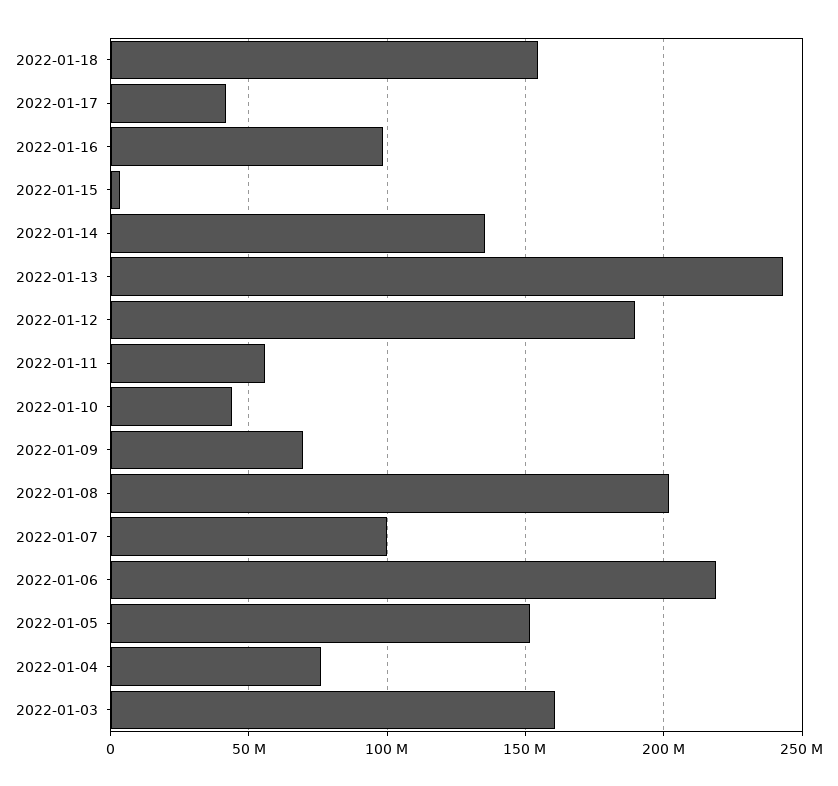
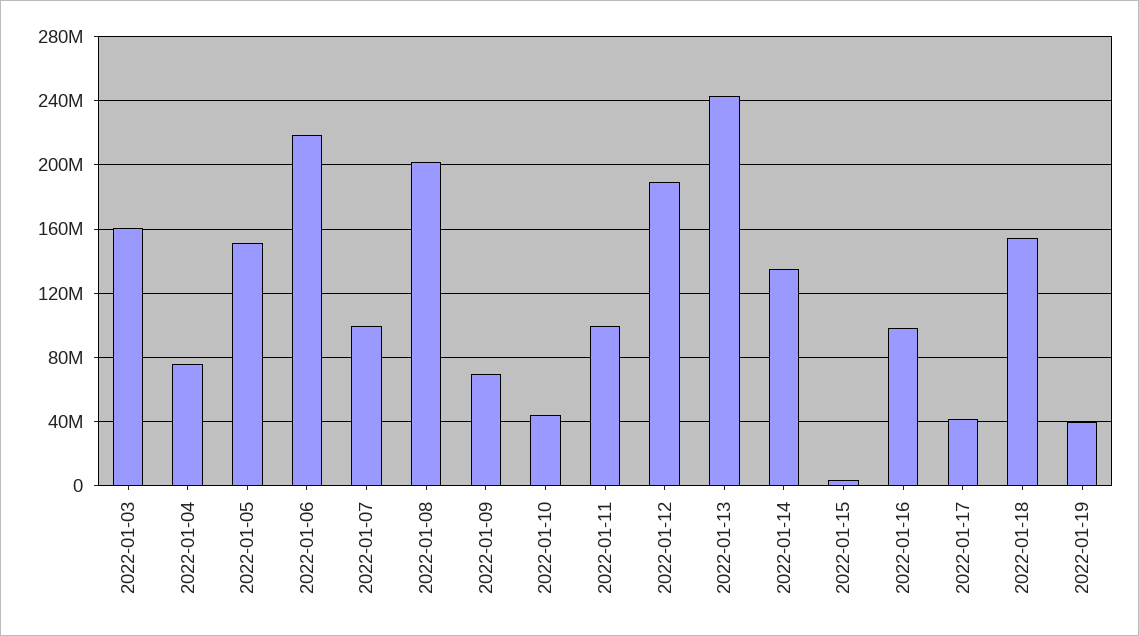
2022-01-11: 55000000 -> 100000000
2022-01-19: none -> 40000000

